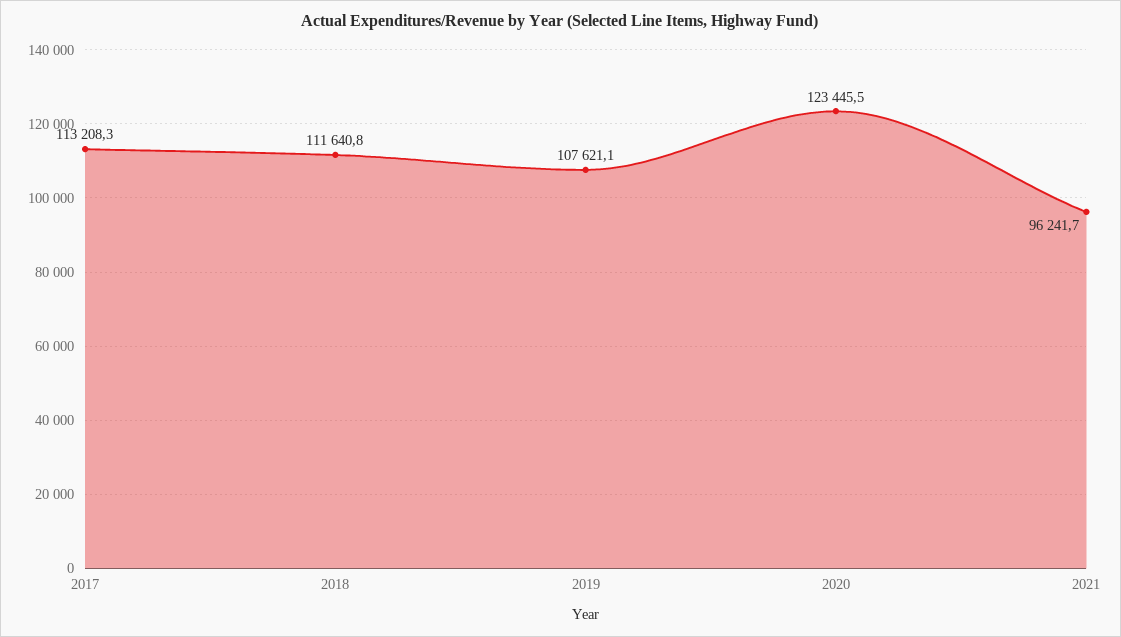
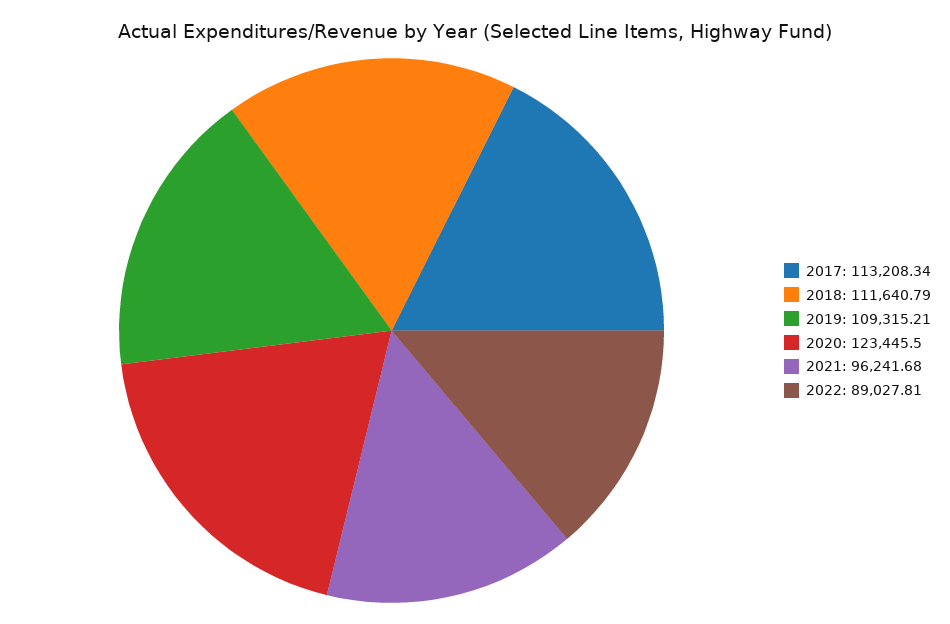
2019: 107621.1 -> 109315.21
2022: none -> 89027.81

